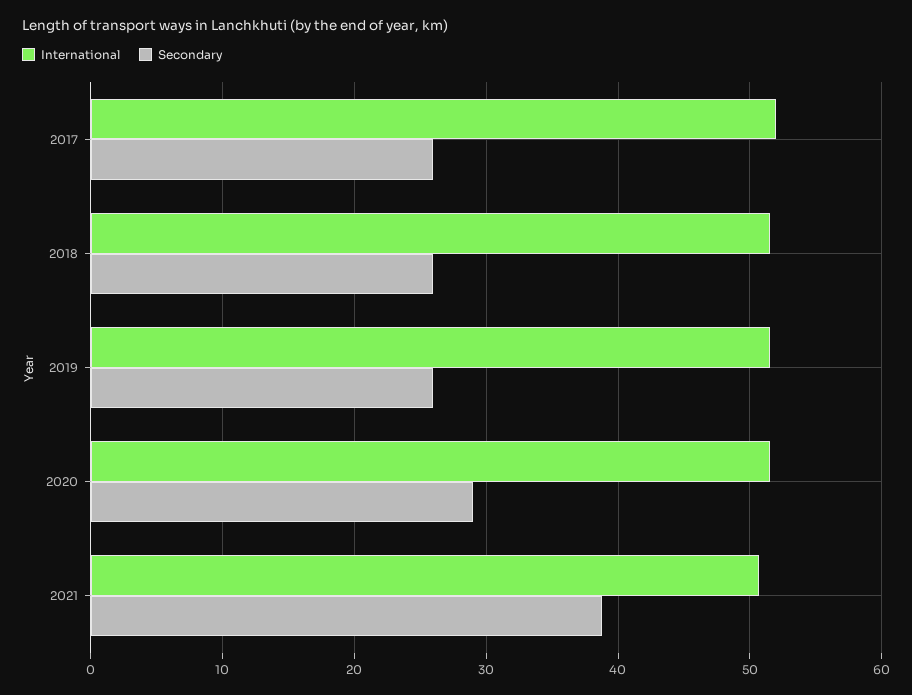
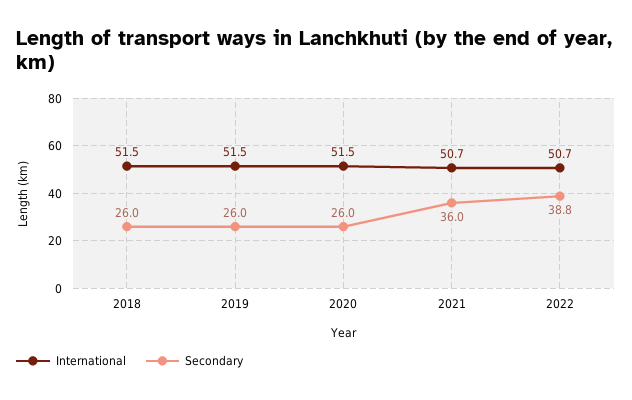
International, 2017: 52 -> none
Secondary, 2017: 26 -> none
Secondary, 2020: 29 -> 26
Secondary, 2021: 39 -> 36
International, 2022: none -> 50.7
Secondary, 2022: none -> 38.8

